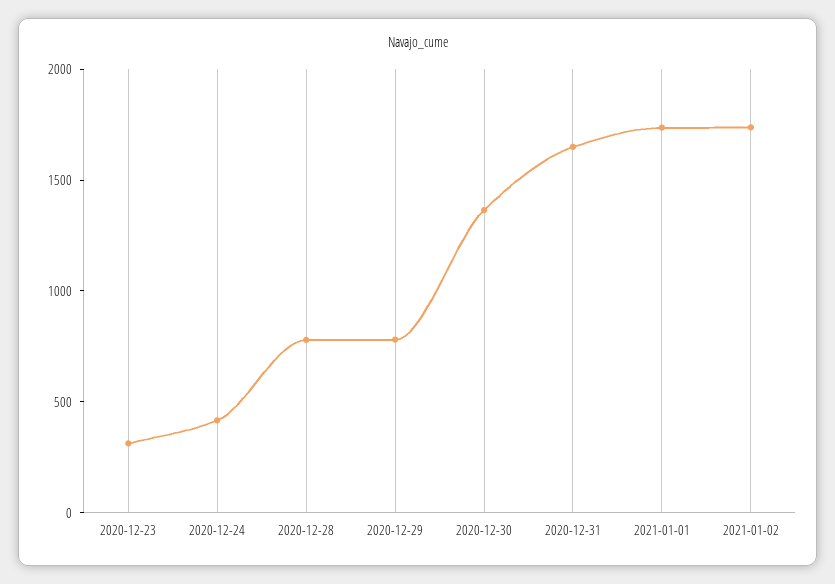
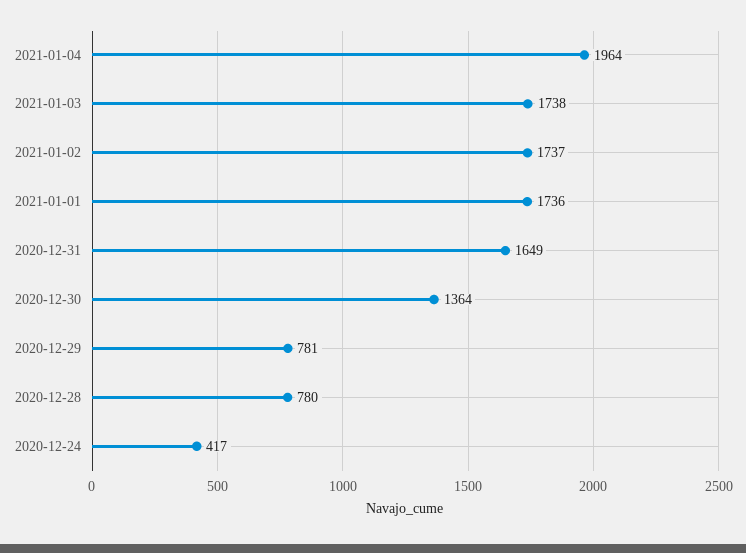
2020-12-23: 300 -> none
2021-01-04: none -> 1964
2021-01-03: none -> 1738

